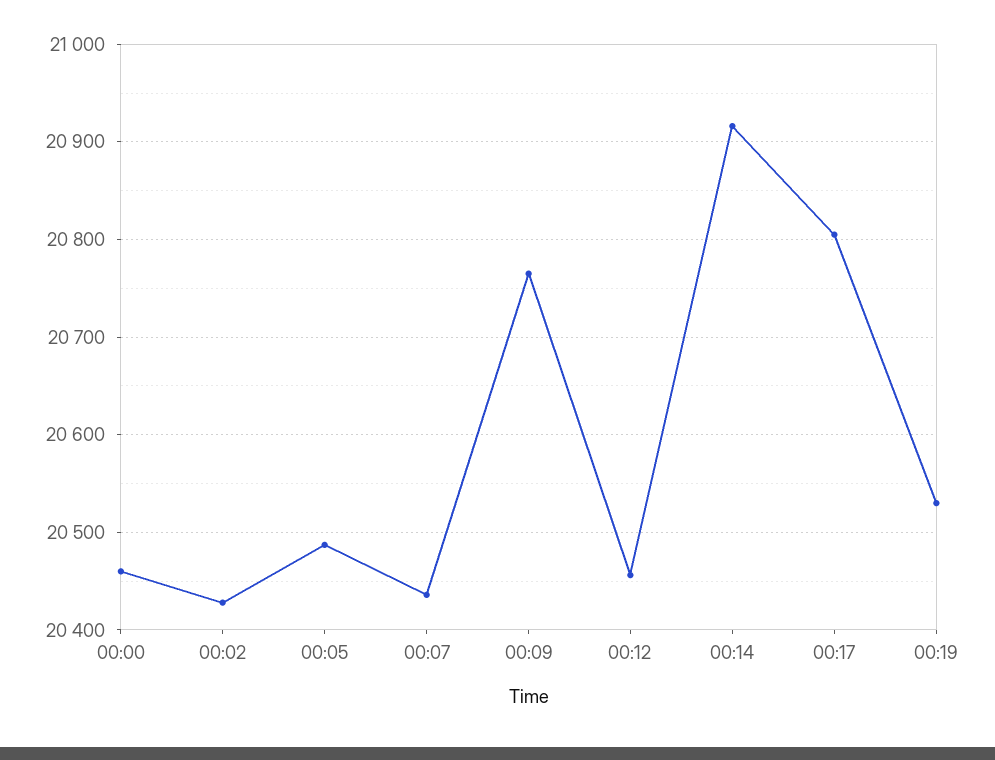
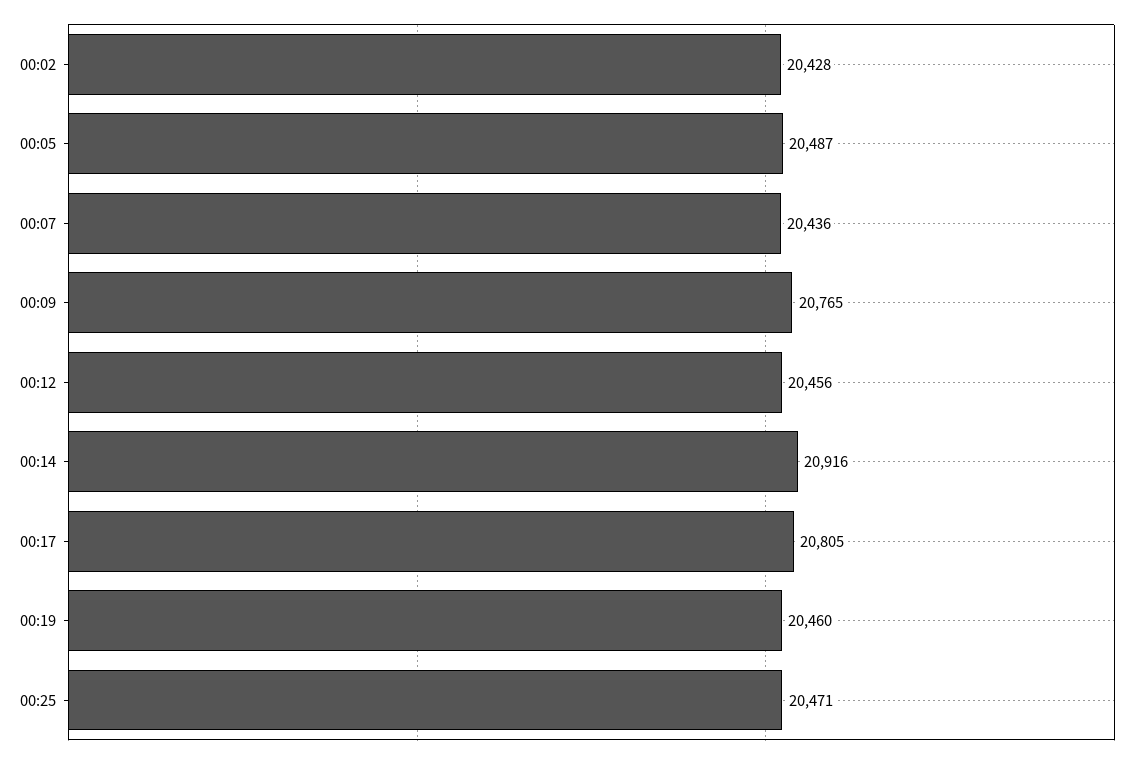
00:00: 20460 -> none
00:19: 20530 -> 20460
00:25: none -> 20471

